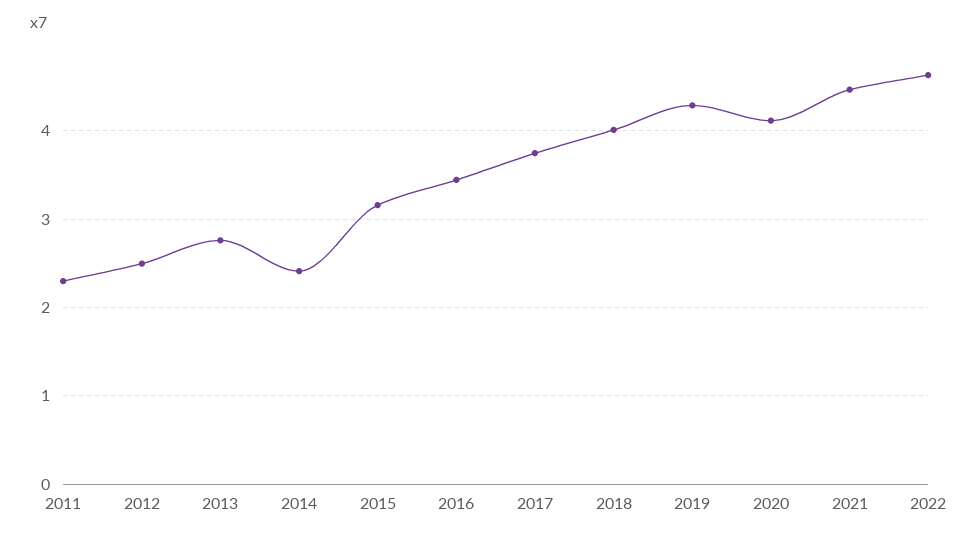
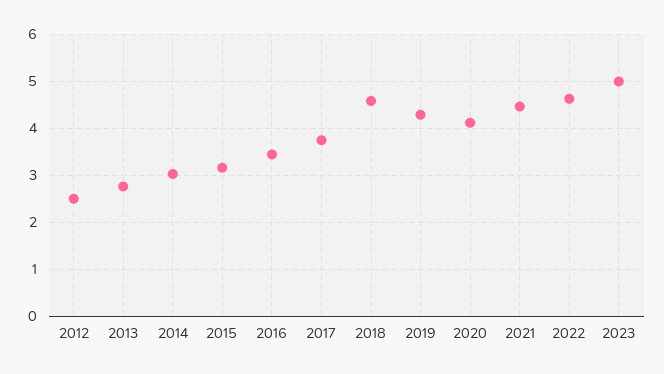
2011: 2.3 -> none
2014: 2.4 -> 3
2018: 4 -> 4.6
2023: none -> 5

